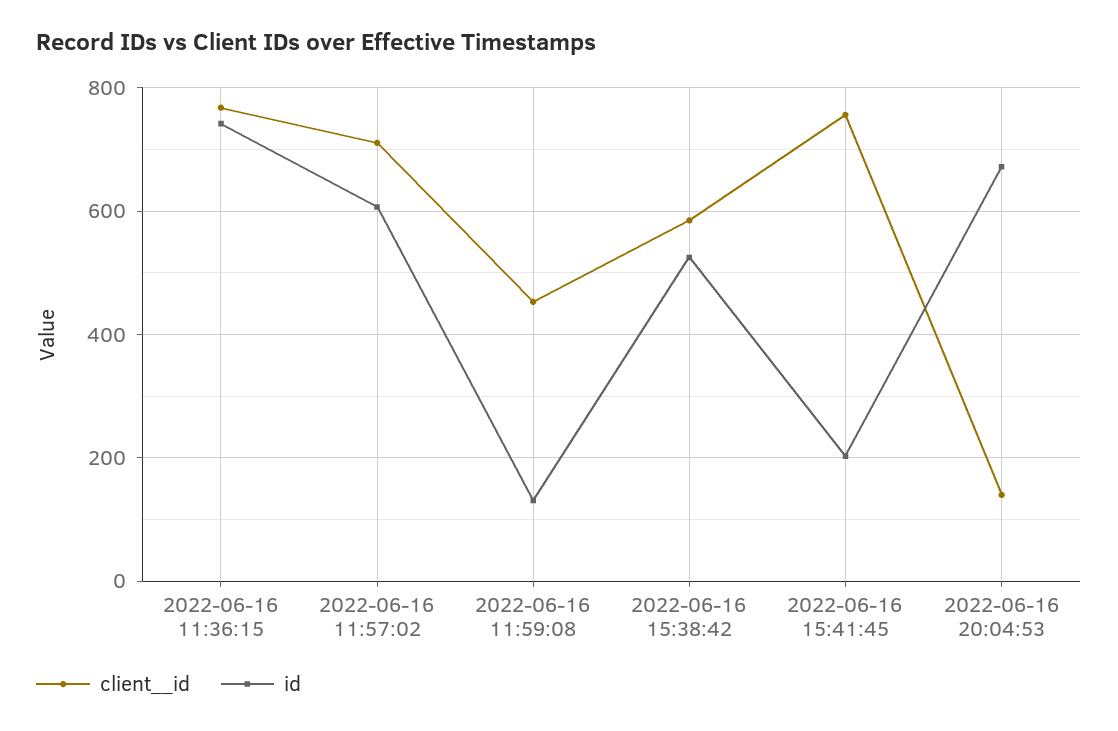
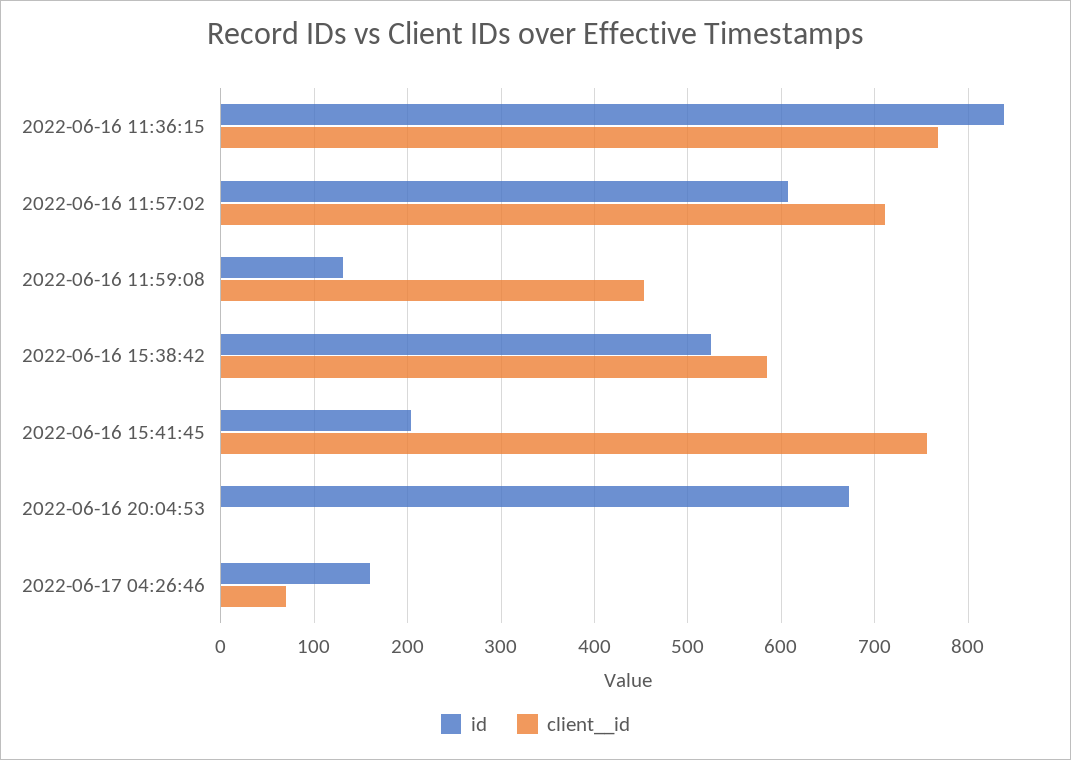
id, 2022-06-16 11:36:15: 740 -> 840
client__id, 2022-06-16 20:04:53: 140 -> 0
id, 2022-06-17 04:26:46: none -> 160
client__id, 2022-06-17 04:26:46: none -> 70

